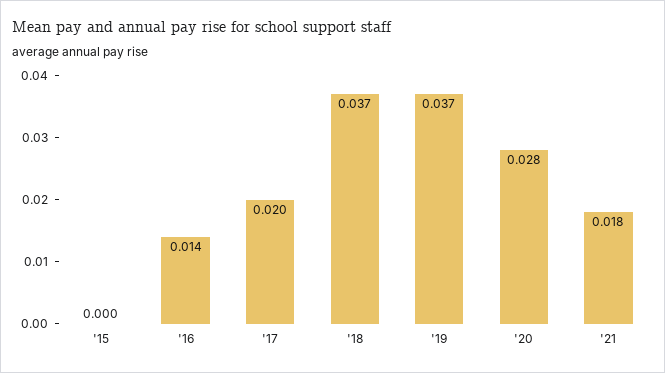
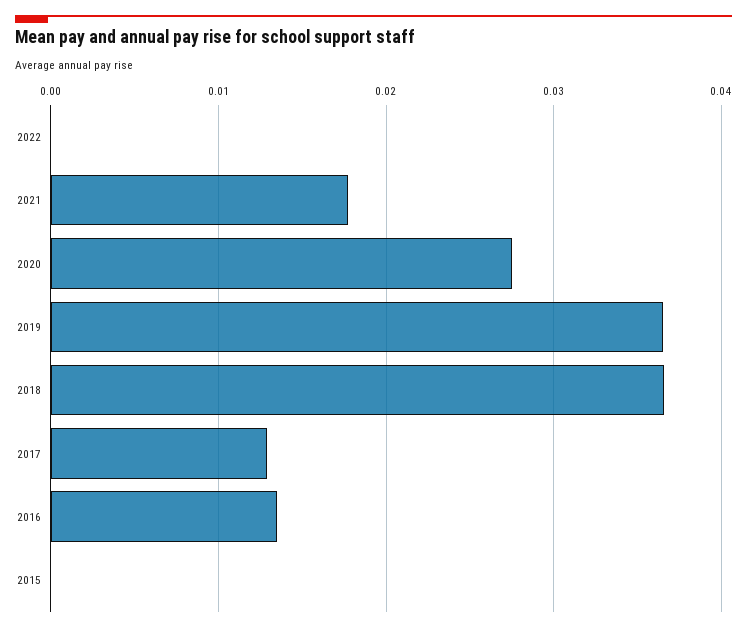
'17: 0.02 -> 0.013
2022: none -> 0

